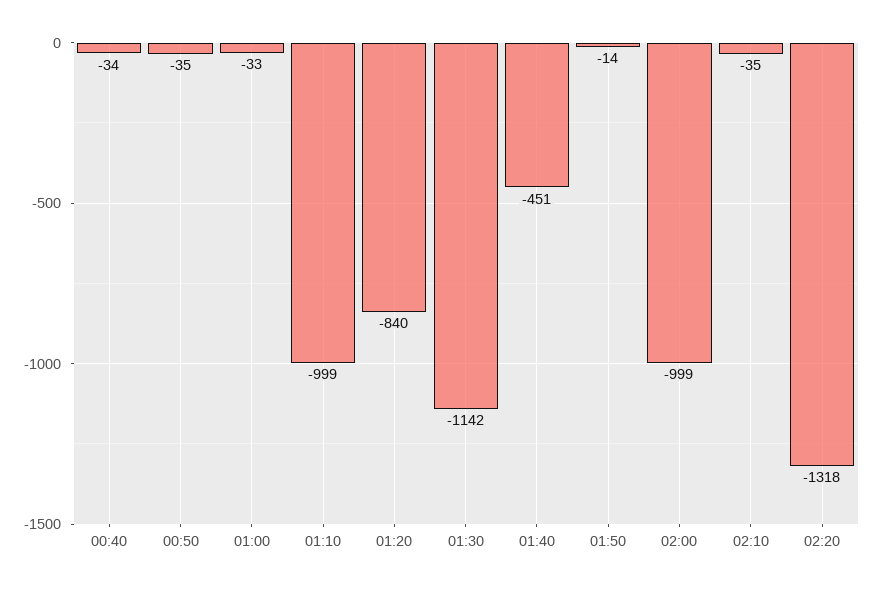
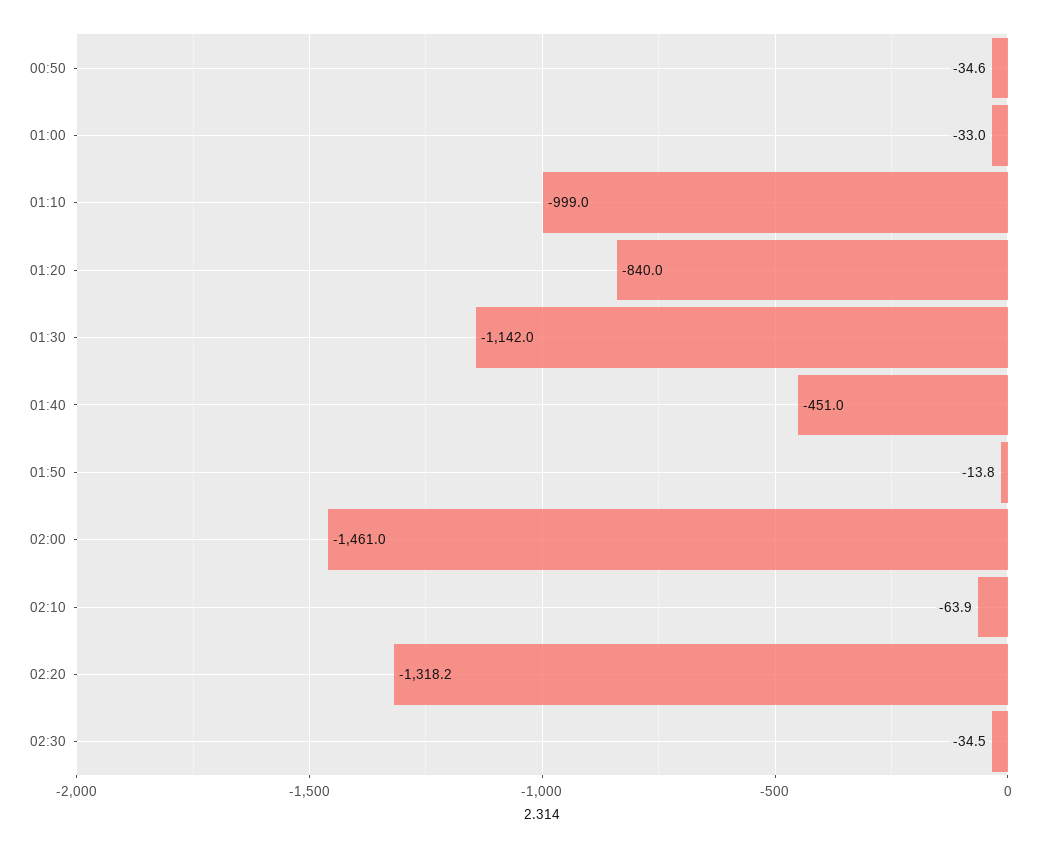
00:40: -34 -> none
02:00: -999 -> -1461
02:10: -35 -> -63.9
02:30: none -> -34.5

